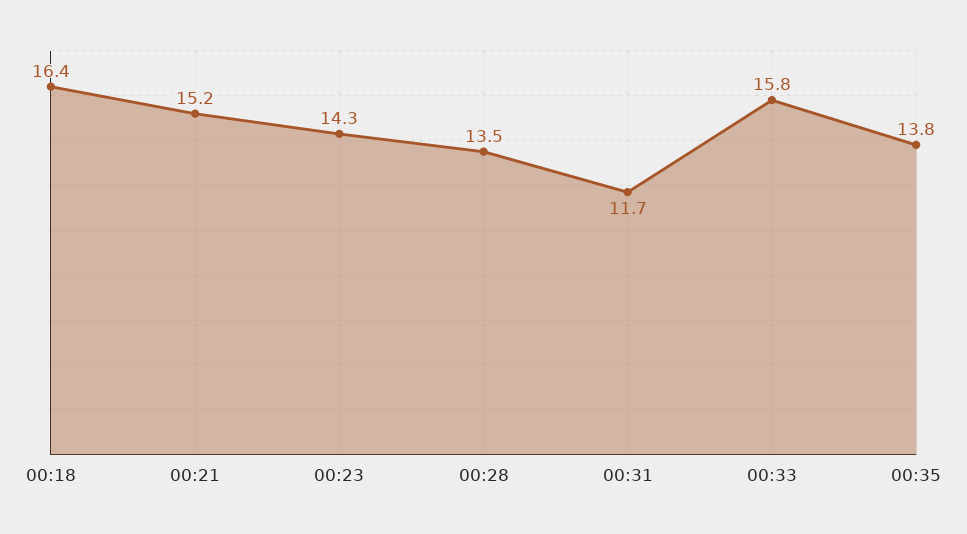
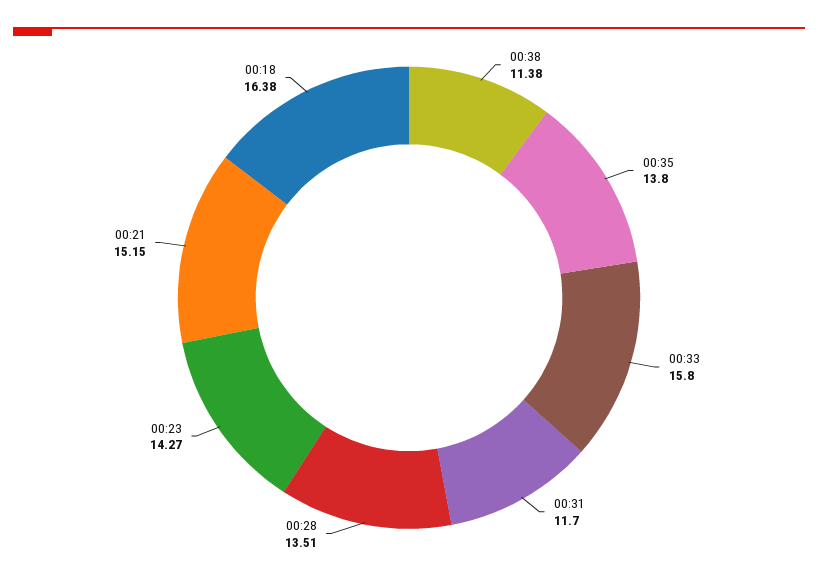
00:38: none -> 11.38

